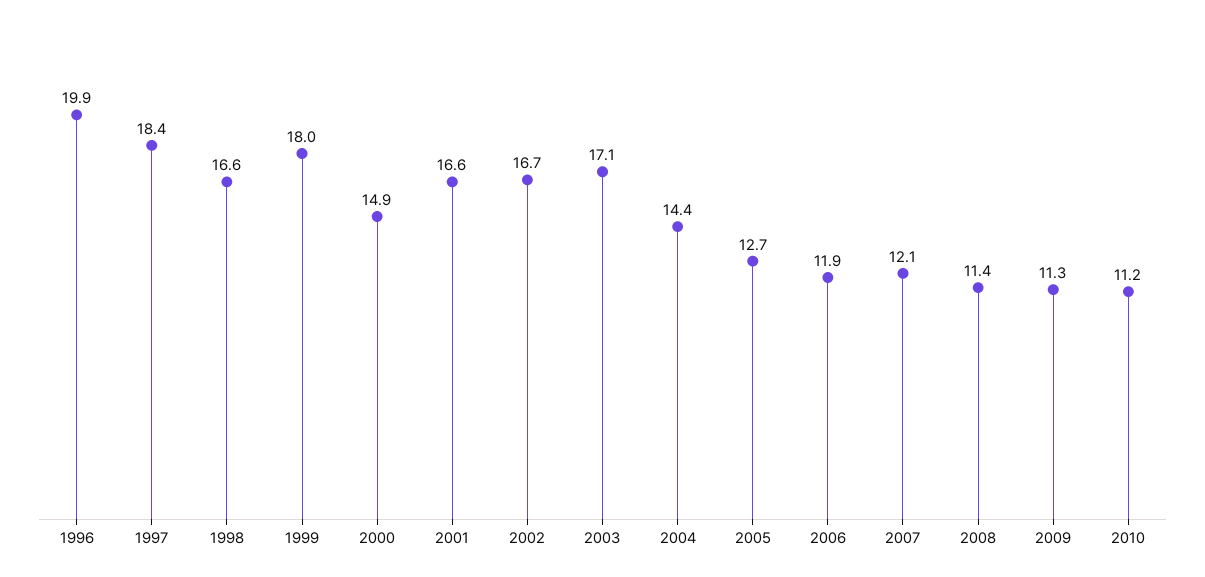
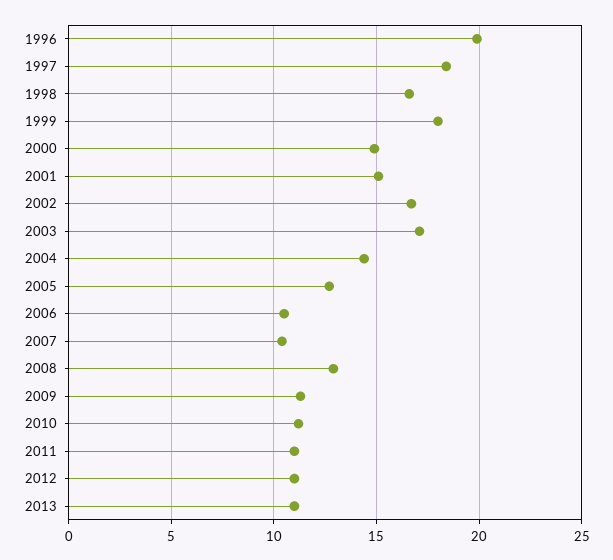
2001: 16.6 -> 15
2006: 11.9 -> 10.5
2007: 12.1 -> 10.5
2008: 11.4 -> 13
2011: none -> 11
2012: none -> 11
2013: none -> 11

